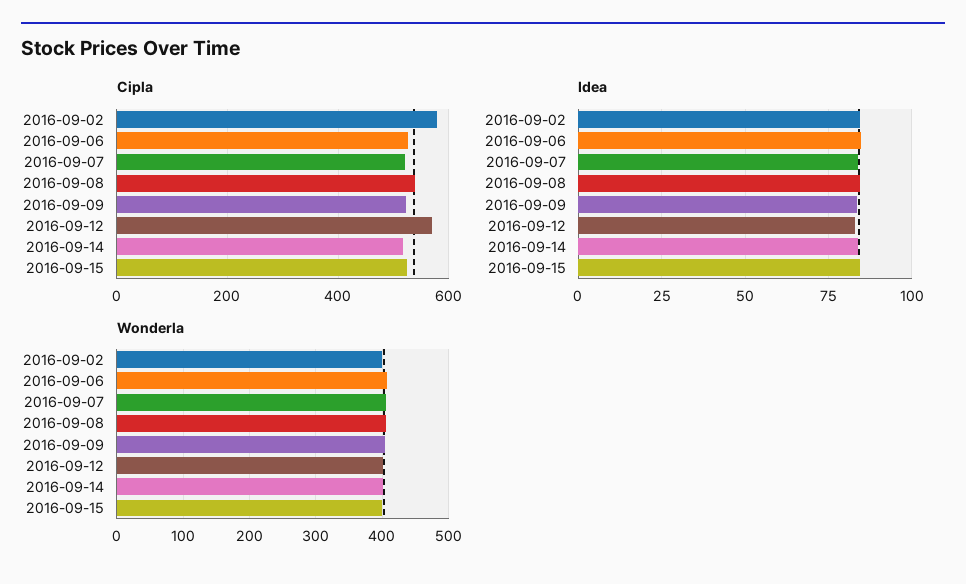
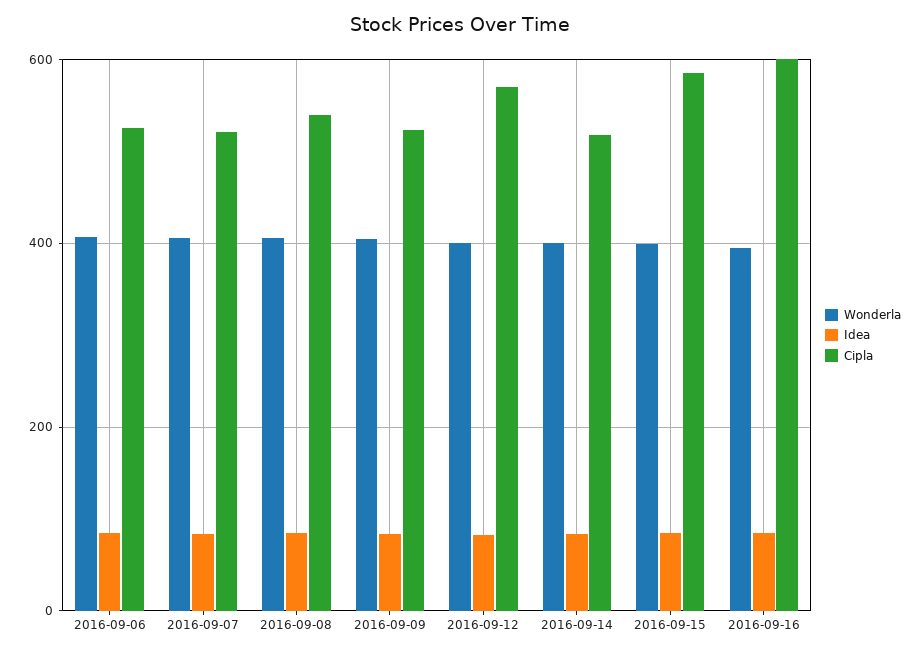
Cipla, 2016-09-02: 580 -> none
Cipla, 2016-09-15: 520 -> 580
Idea, 2016-09-02: 85 -> none
Wonderla, 2016-09-02: 400 -> none
Wonderla, 2016-09-16: none -> 400
Idea, 2016-09-16: none -> 80
Cipla, 2016-09-16: none -> 600

